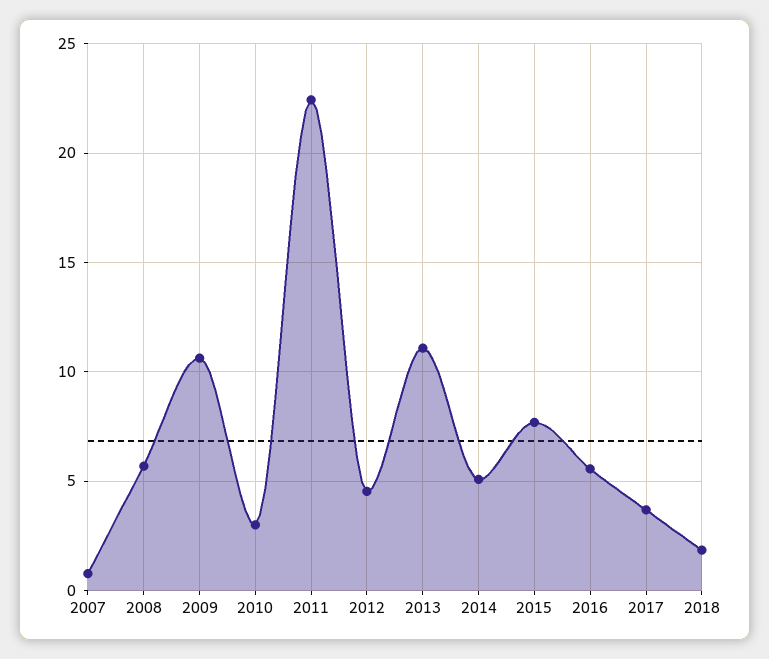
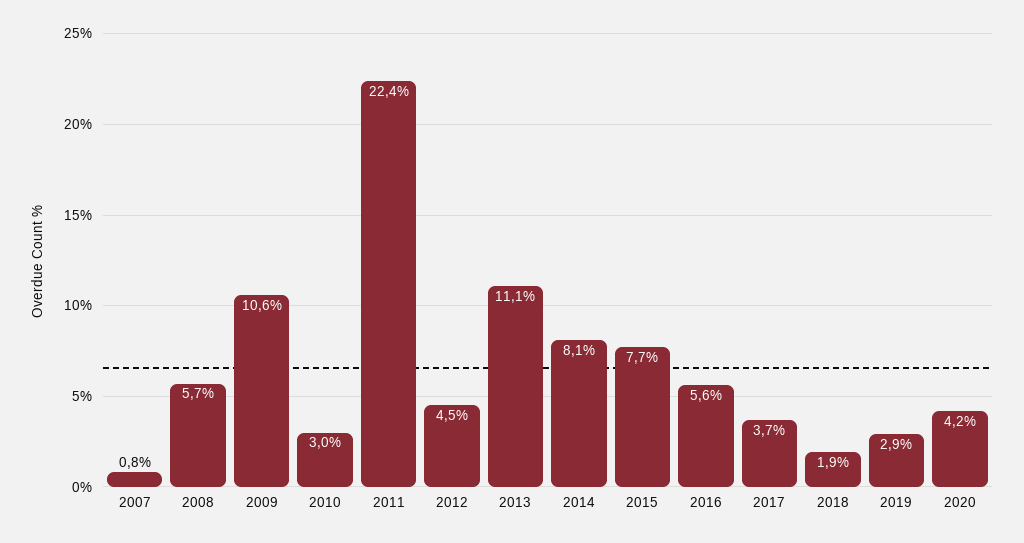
2014: 5 -> 8.1
2019: none -> 2.9
2020: none -> 4.2

